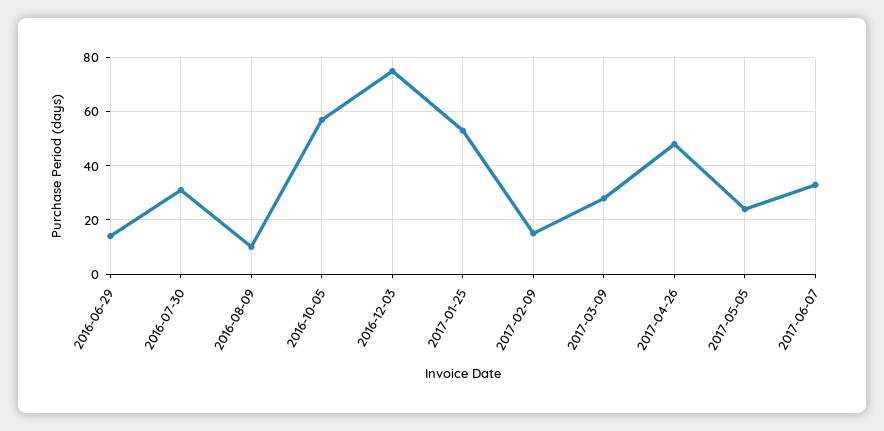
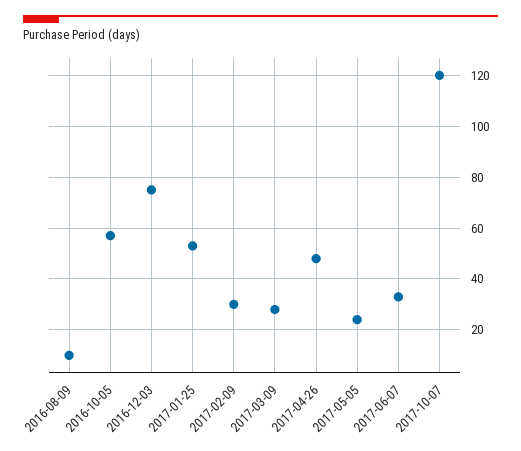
2016-06-29: 15 -> none
2016-07-30: 30 -> none
2017-02-09: 15 -> 30
2017-10-07: none -> 120

